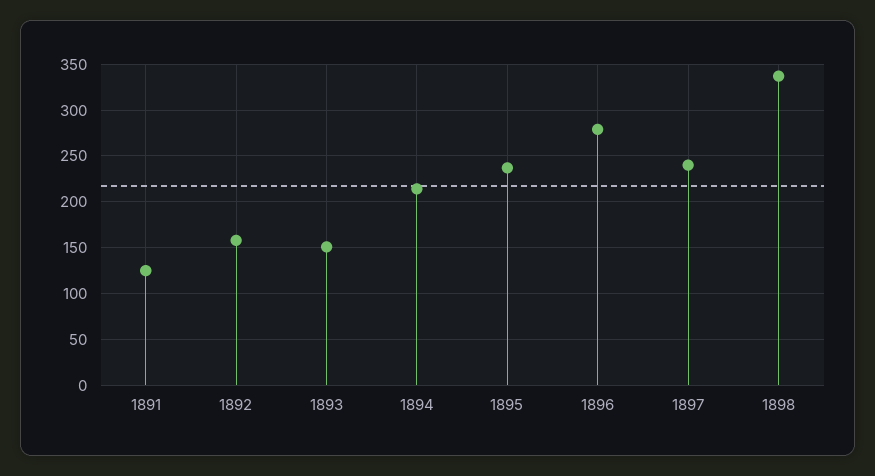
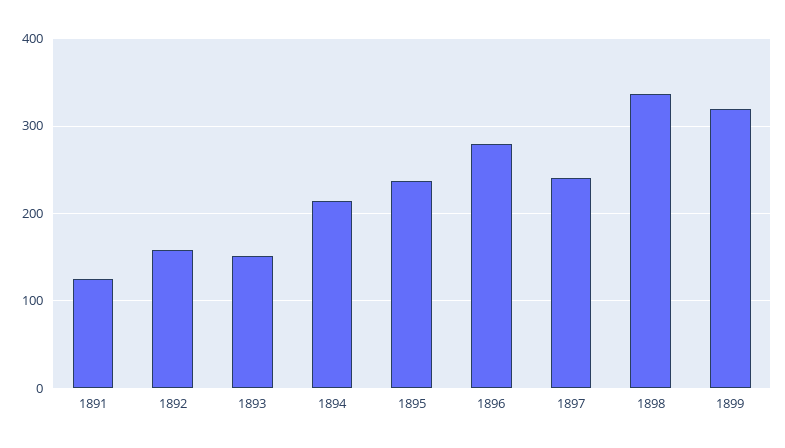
1899: none -> 320

